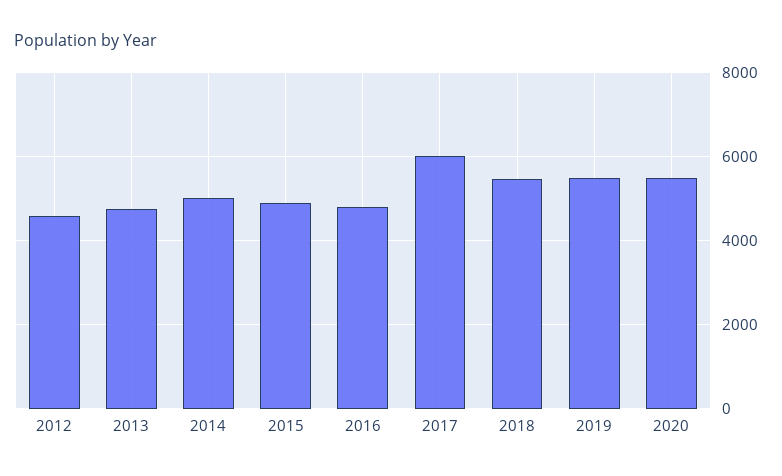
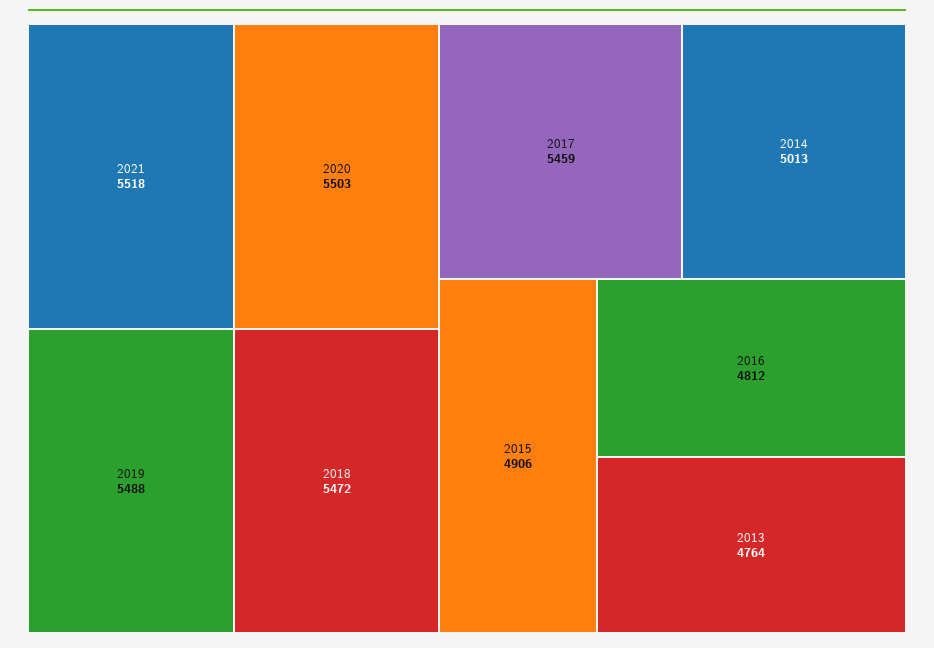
2012: 4600 -> none
2017: 6000 -> 5459
2021: none -> 5518

